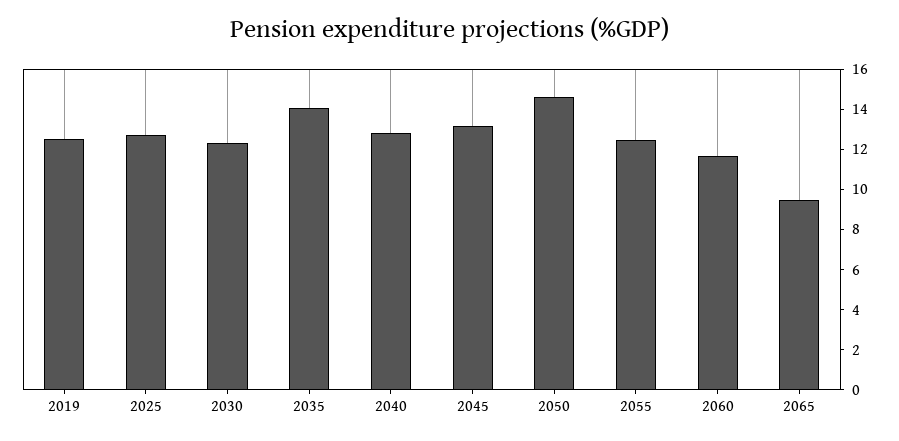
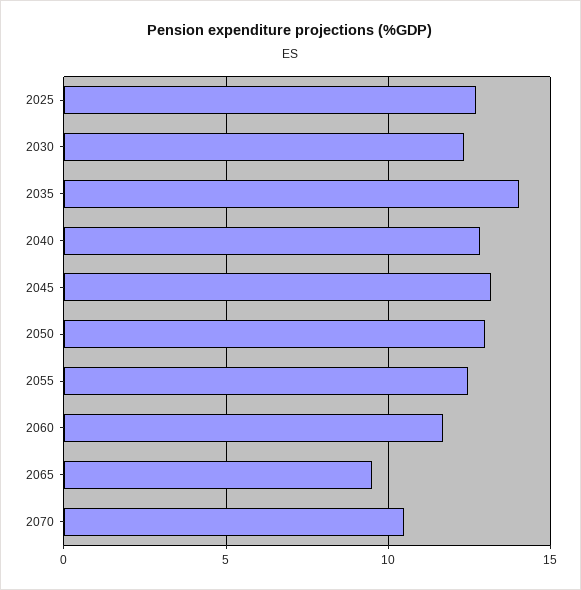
2019: 12.5 -> none
2050: 14.5 -> 13
2070: none -> 10.5

